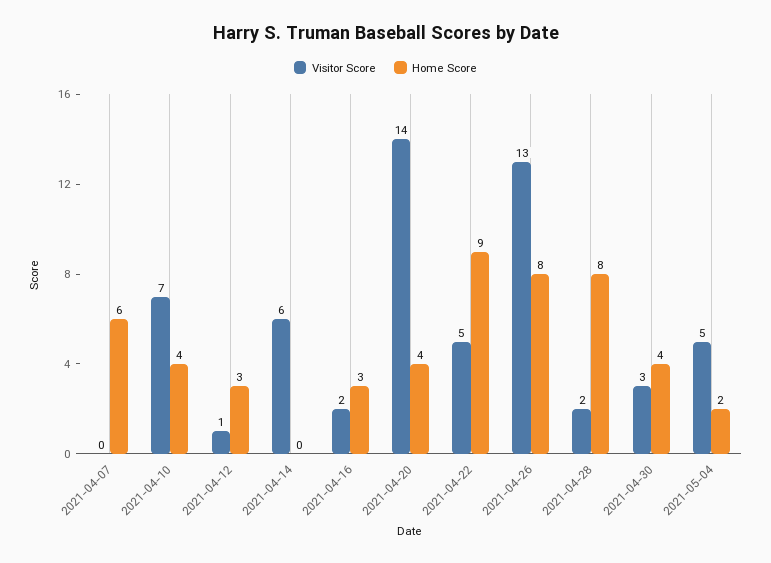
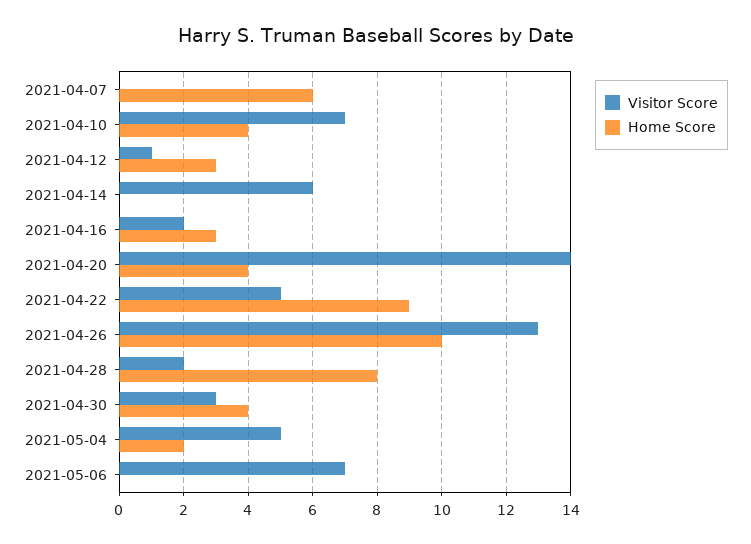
Home Score, 2021-04-26: 8 -> 10
Visitor Score, 2021-05-06: none -> 7
Home Score, 2021-05-06: none -> 0

